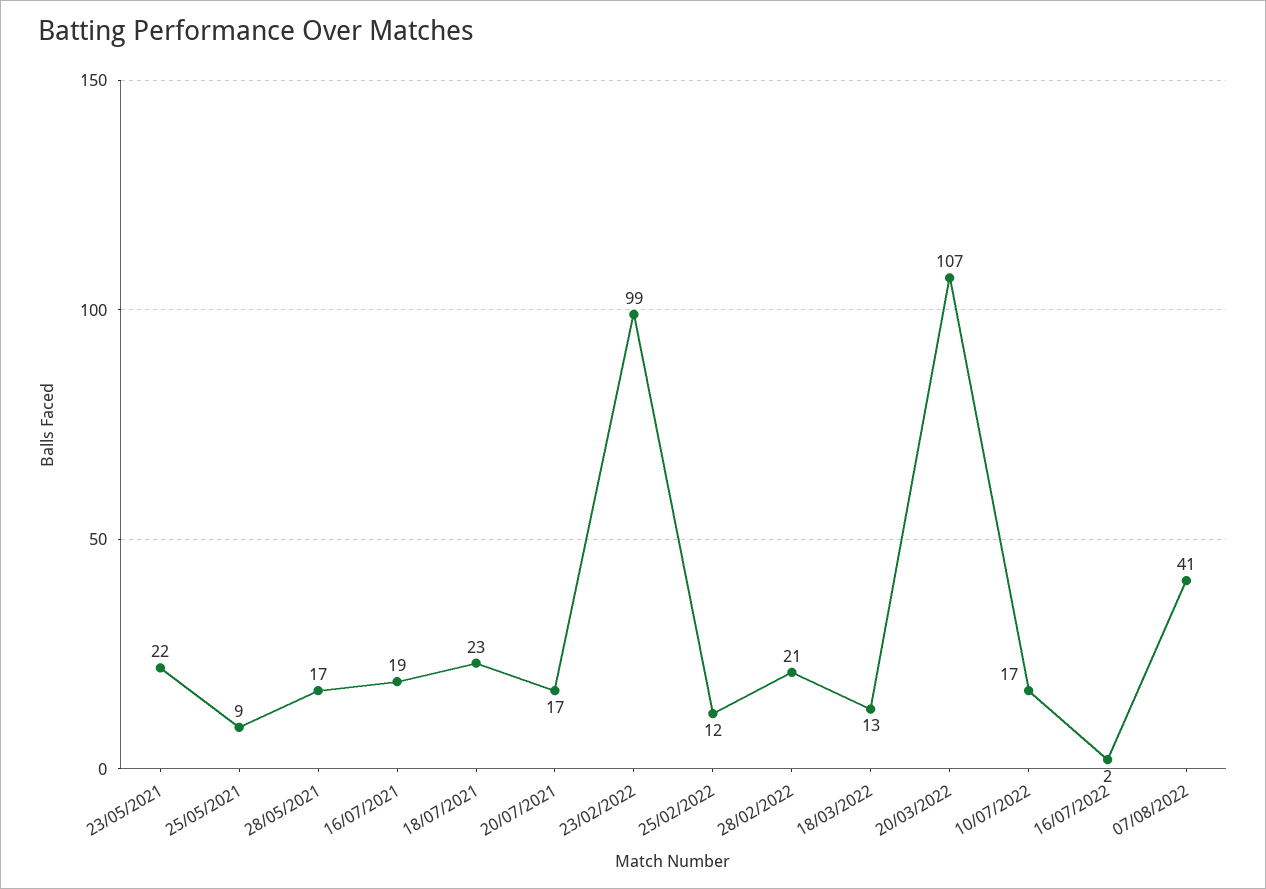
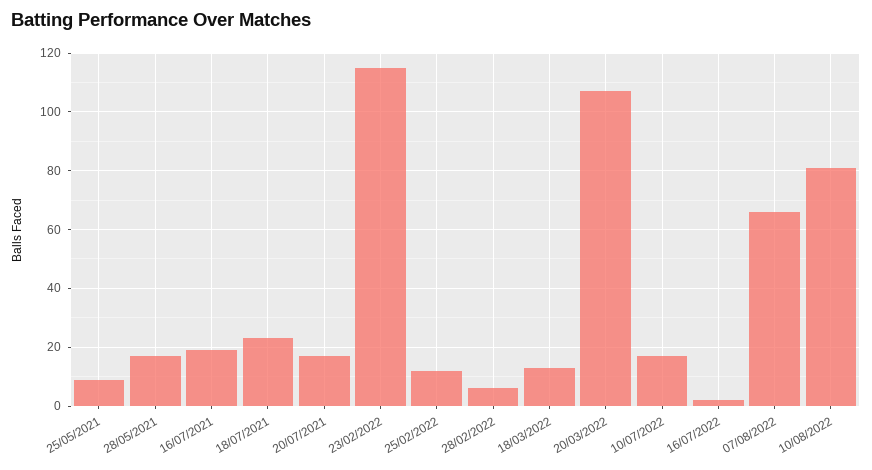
23/05/2021: 22 -> none
23/02/2022: 99 -> 115
28/02/2022: 21 -> 5
07/08/2022: 41 -> 65
10/08/2022: none -> 80

